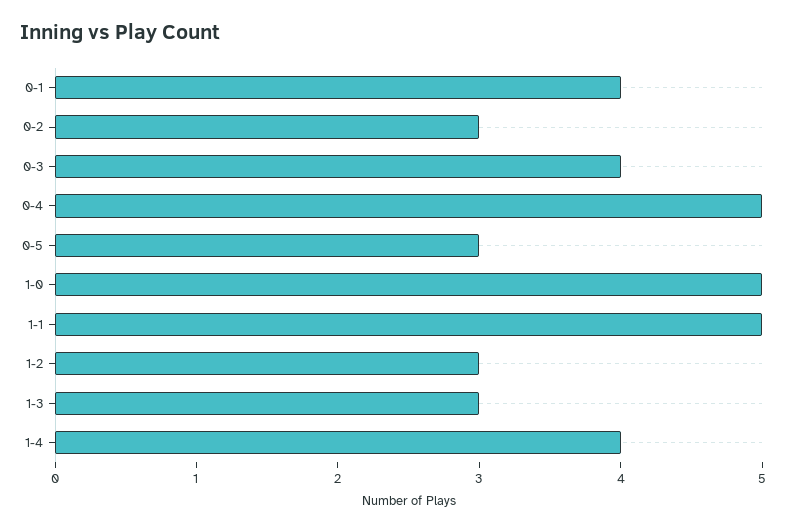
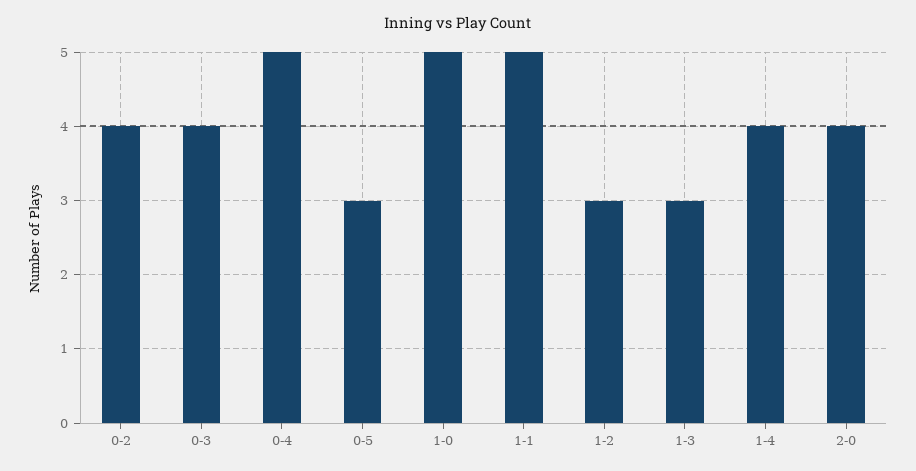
0-1: 4 -> none
0-2: 3 -> 4
2-0: none -> 4

